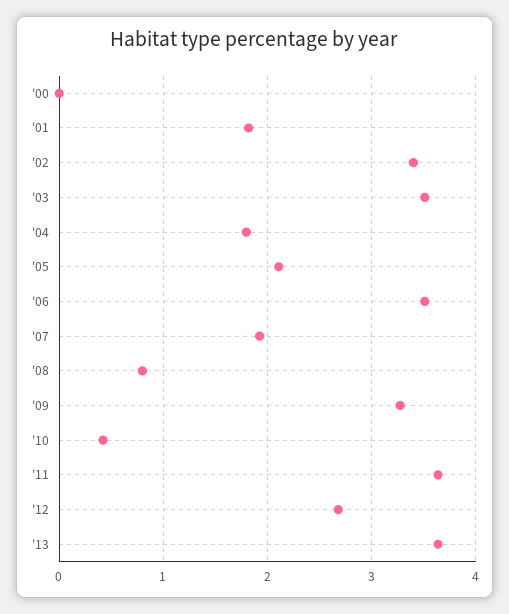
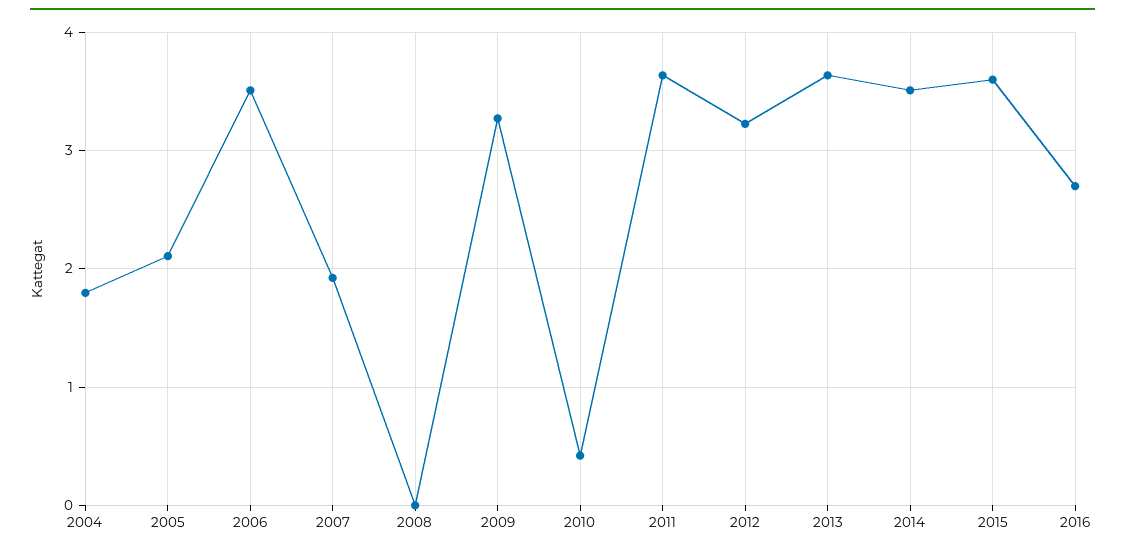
'00: 0 -> none
'01: 1.8 -> none
'02: 3.4 -> none
'03: 3.5 -> none
'08: 0.8 -> 0
'12: 2.7 -> 3.2
2014: none -> 3.5
2015: none -> 3.6
2016: none -> 2.7

